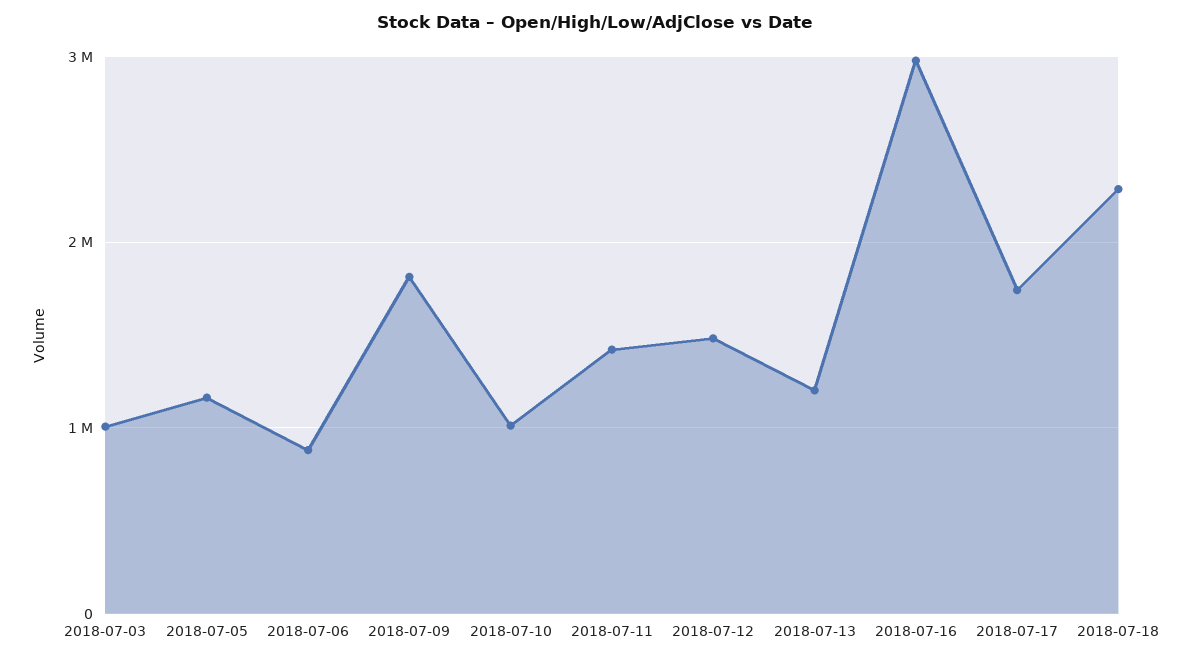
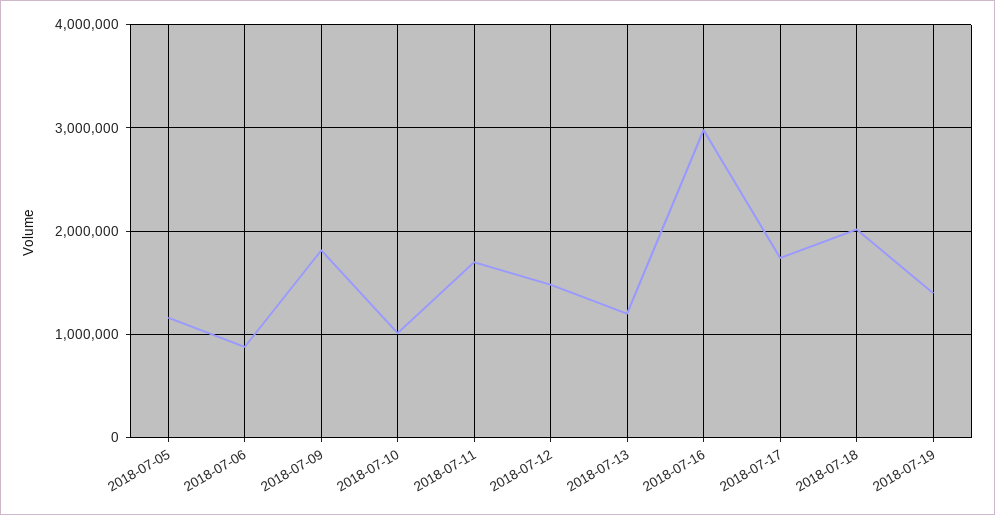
2018-07-03: 1000000 -> none
2018-07-11: 1400000 -> 1700000
2018-07-18: 2300000 -> 2000000
2018-07-19: none -> 1400000

